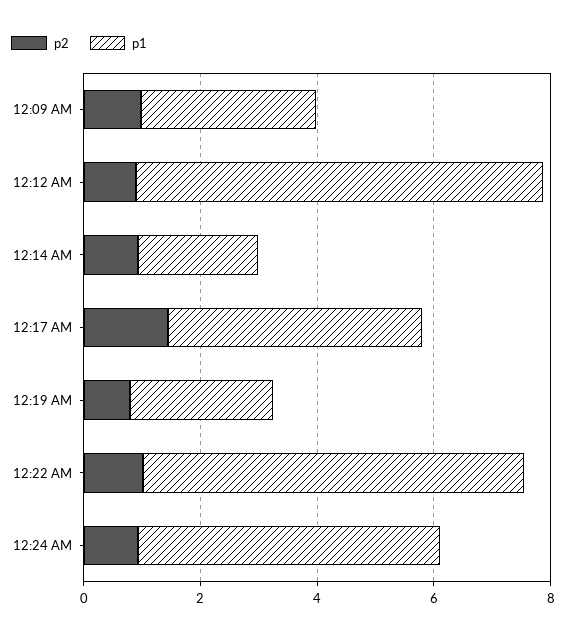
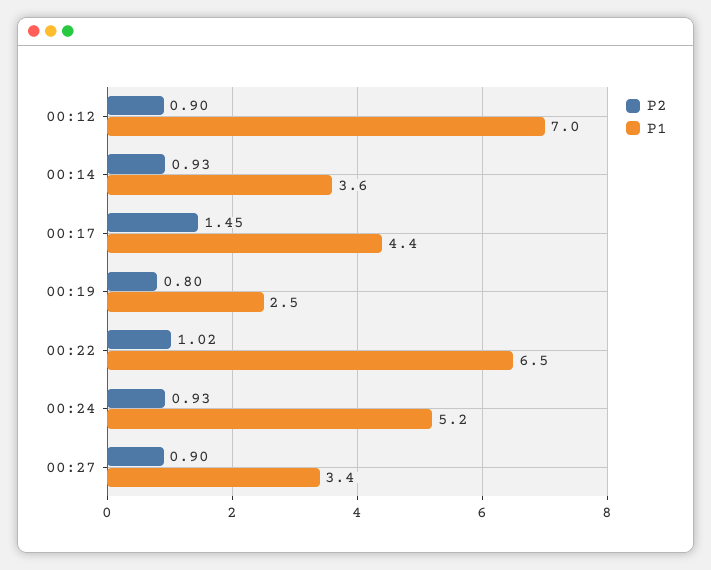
p2, 12:09 AM: 1 -> none
p1, 12:09 AM: 3 -> none
p1, 12:14 AM: 2 -> 3.6
p2, 00:27: none -> 0.9
p1, 00:27: none -> 3.4

